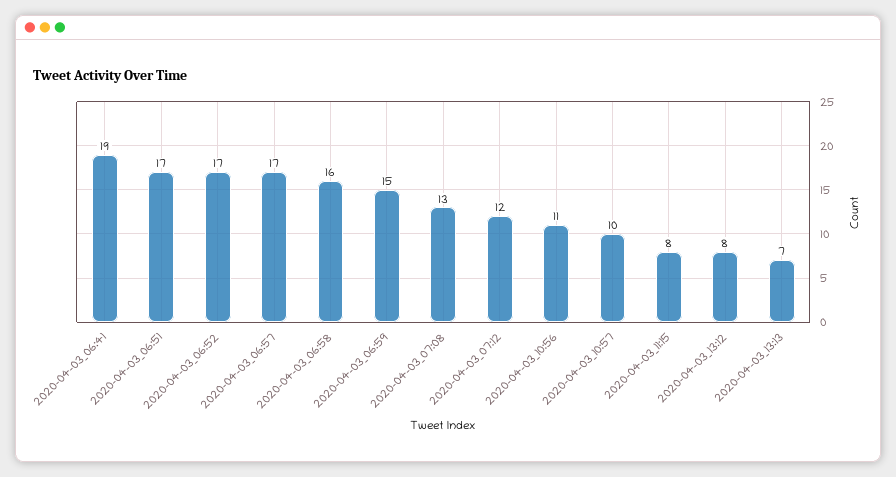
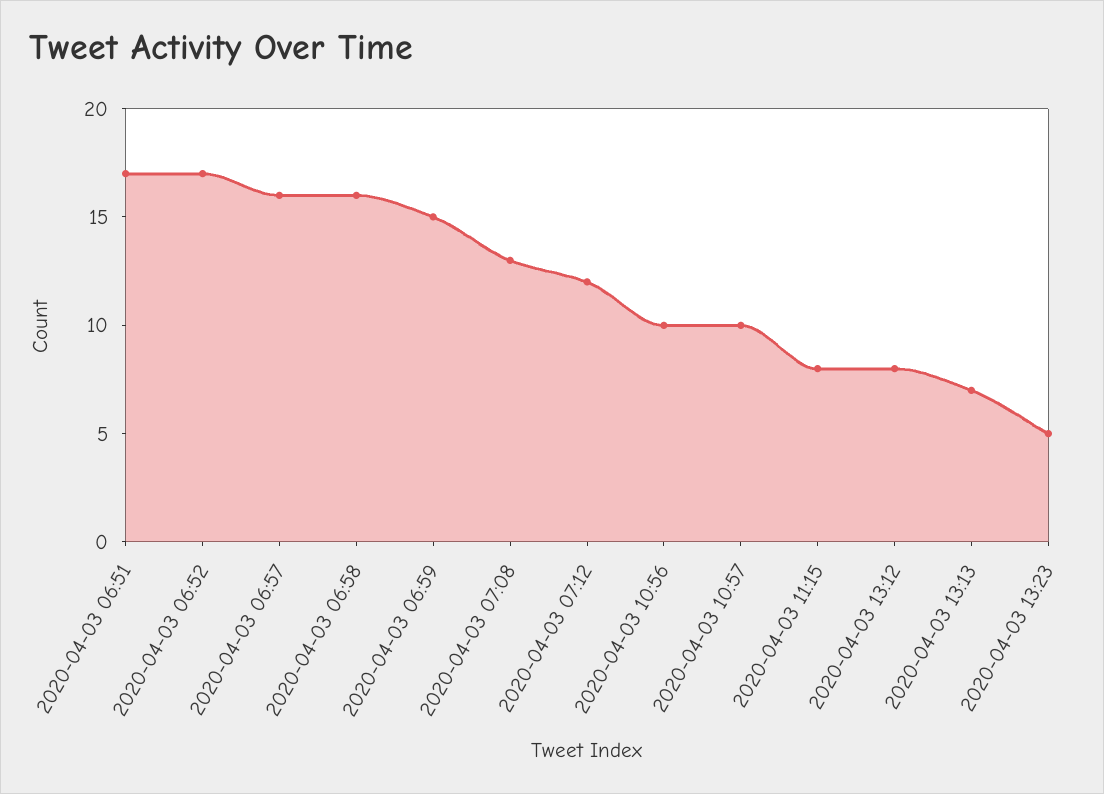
2020-04-03_06:41: 19 -> none
2020-04-03_06:57: 17 -> 16
2020-04-03_10:56: 11 -> 10
2020-04-03 13:23: none -> 5

